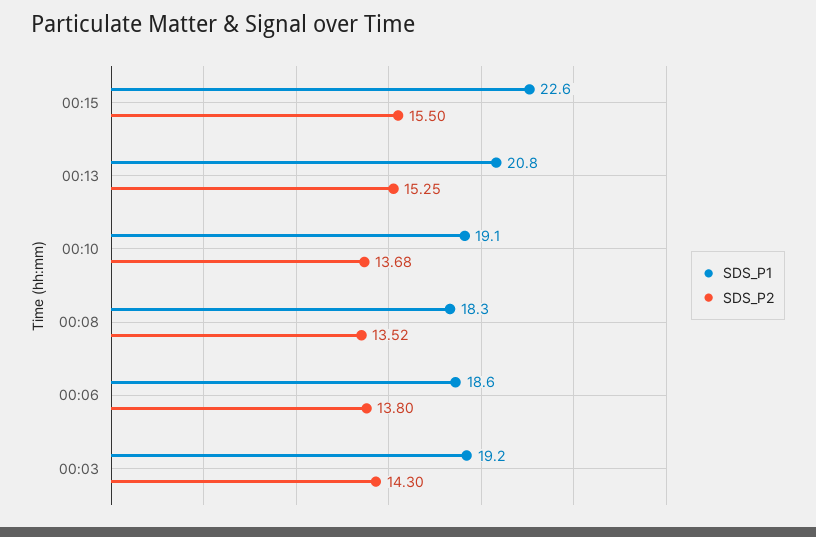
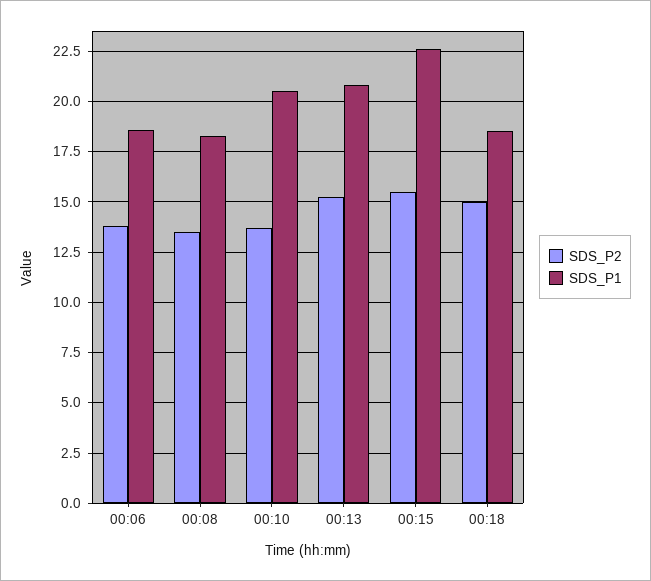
SDS_P1, 00:10: 19.1 -> 20.5
SDS_P1, 00:03: 19.2 -> none
SDS_P2, 00:03: 14.3 -> none
SDS_P2, 00:18: none -> 15
SDS_P1, 00:18: none -> 18.5

